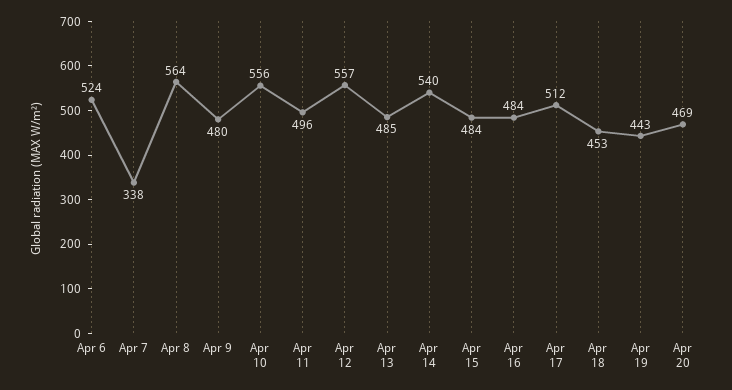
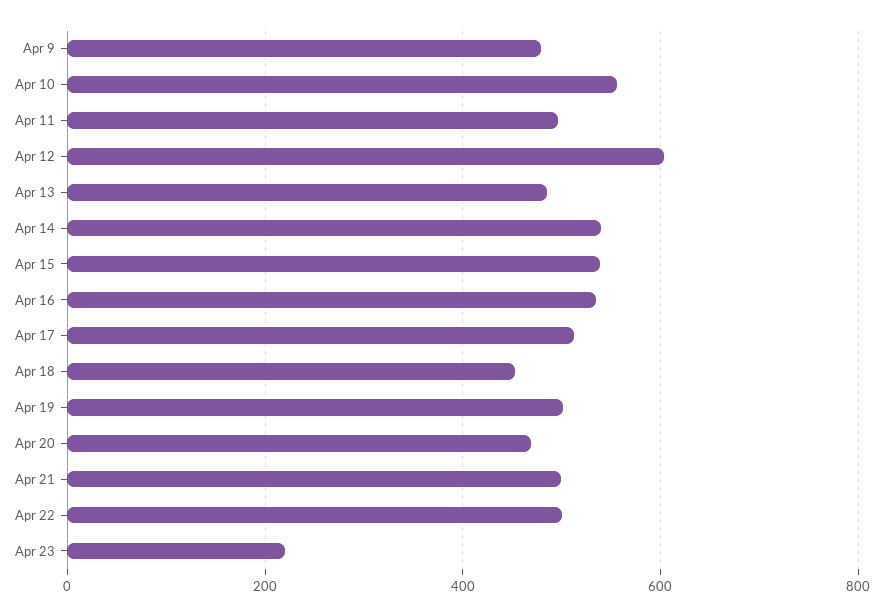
Apr 6: 524 -> none
Apr 7: 338 -> none
Apr 8: 564 -> none
Apr 12: 557 -> 600
Apr 15: 484 -> 540
Apr 16: 484 -> 540
Apr 19: 443 -> 500
Apr 21: none -> 500
Apr 22: none -> 500
Apr 23: none -> 220

